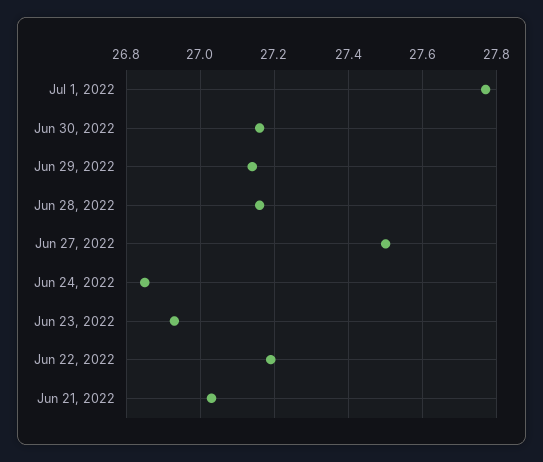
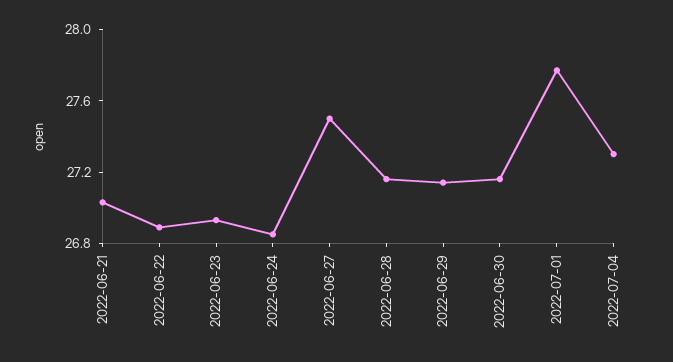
Jun 22, 2022: 27.2 -> 26.9
2022-07-04: none -> 27.3

